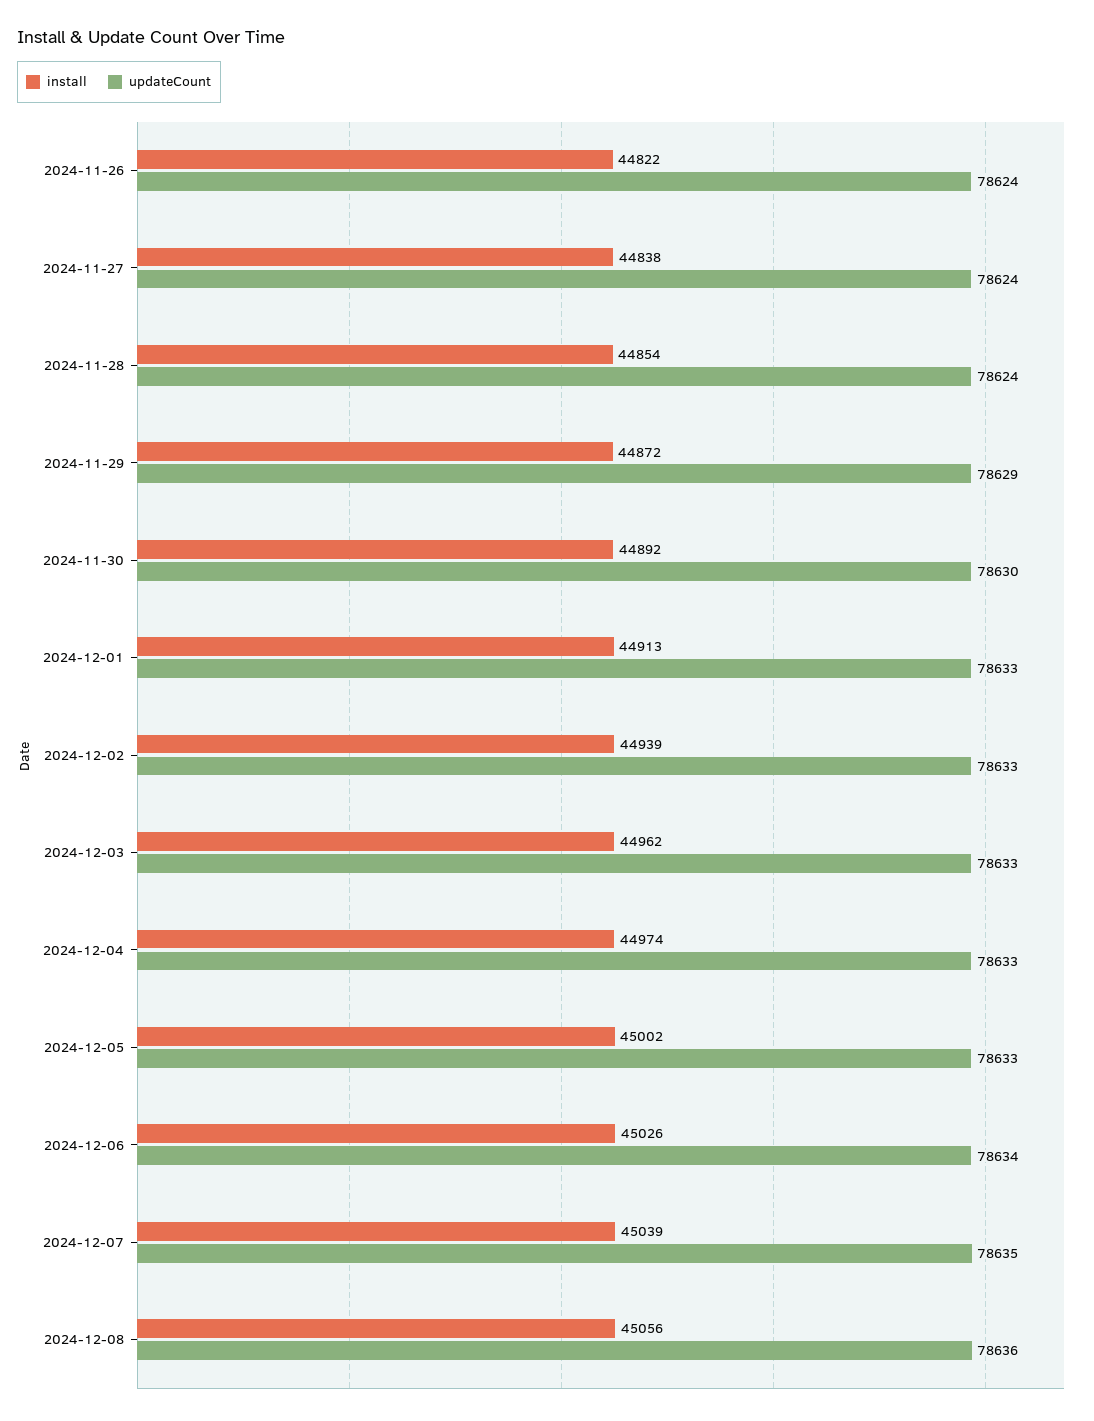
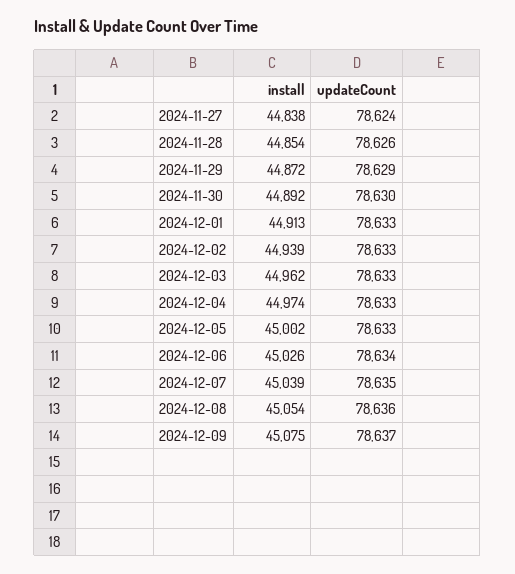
install, 2024-11-26: 44822 -> none
updateCount, 2024-11-26: 78624 -> none
updateCount, 2024-11-28: 78624 -> 78626
install, 2024-12-08: 45056 -> 45054
install, 2024-12-09: none -> 45075
updateCount, 2024-12-09: none -> 78637

